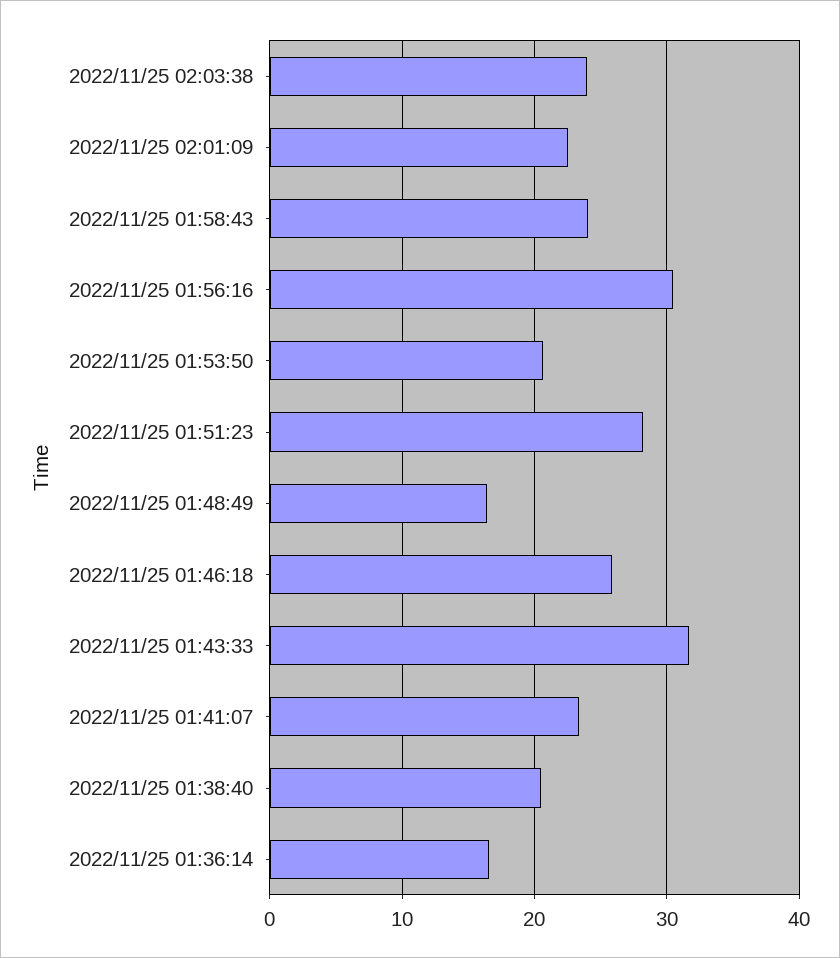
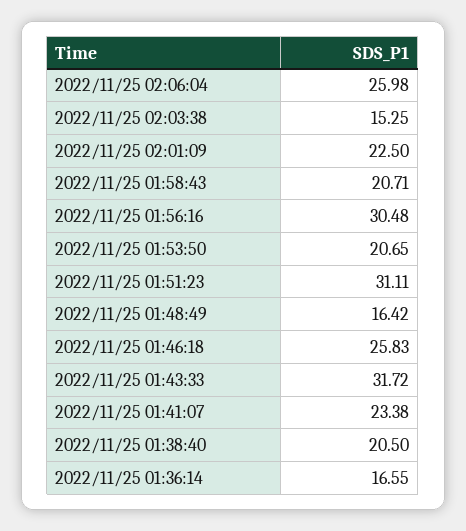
2022/11/25 02:03:38: 24 -> 15.25
2022/11/25 01:58:43: 24 -> 20.71
2022/11/25 01:51:23: 28 -> 31.11
2022/11/25 02:06:04: none -> 25.98

